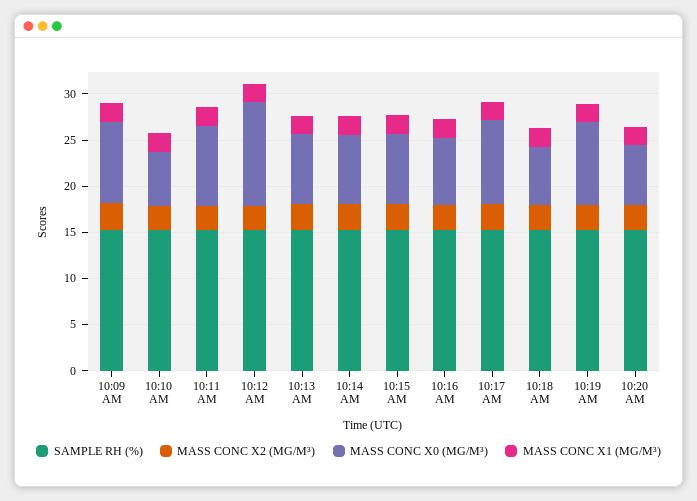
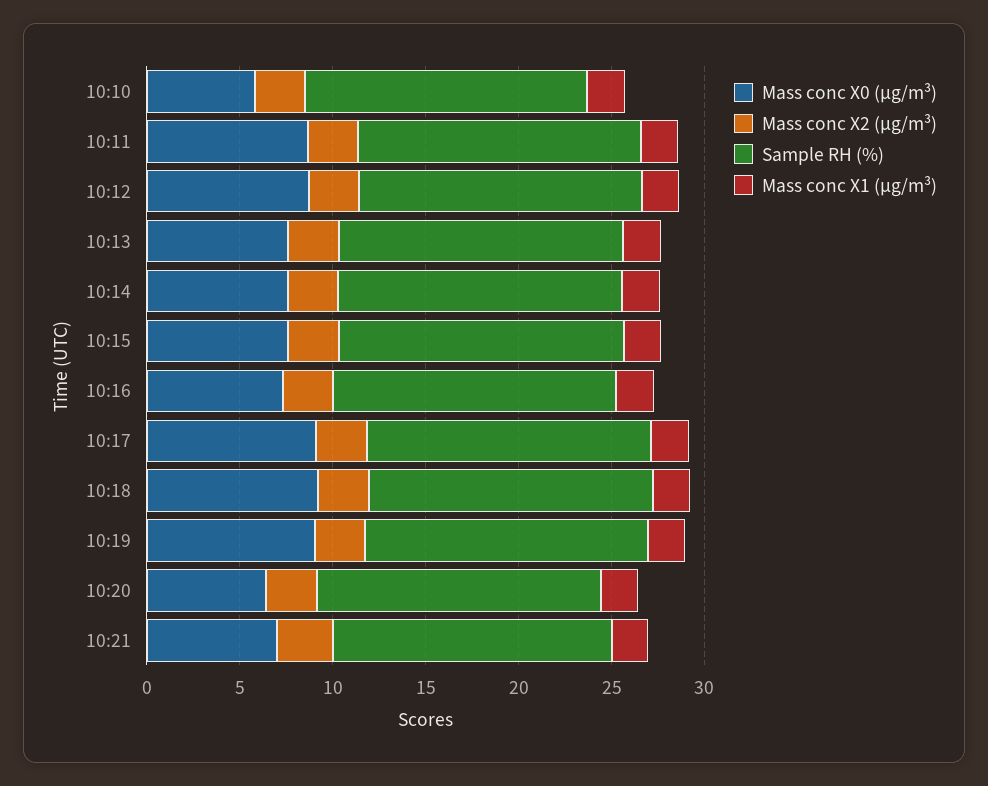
SAMPLE RH (%), 10:09 AM: 15 -> none
MASS CONC X2 (ΜG/M³), 10:09 AM: 3 -> none
MASS CONC X0 (ΜG/M³), 10:09 AM: 9 -> none
MASS CONC X1 (ΜG/M³), 10:09 AM: 2 -> none
MASS CONC X0 (ΜG/M³), 10:12 AM: 11 -> 9
MASS CONC X0 (ΜG/M³), 10:18 AM: 6 -> 9
MASS CONC X0 (ΜG/M³), 10:21: none -> 7
MASS CONC X2 (ΜG/M³), 10:21: none -> 3
SAMPLE RH (%), 10:21: none -> 15
MASS CONC X1 (ΜG/M³), 10:21: none -> 2

